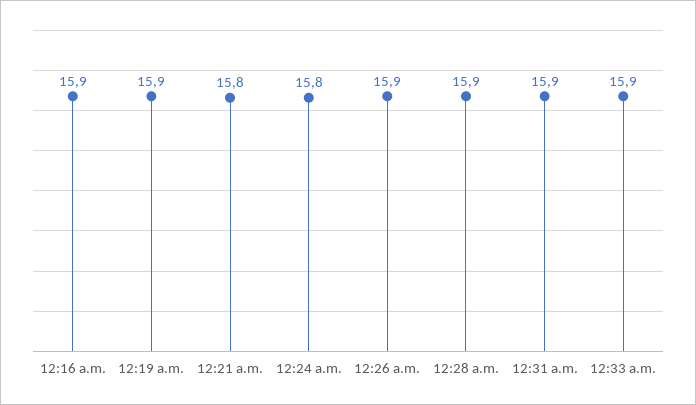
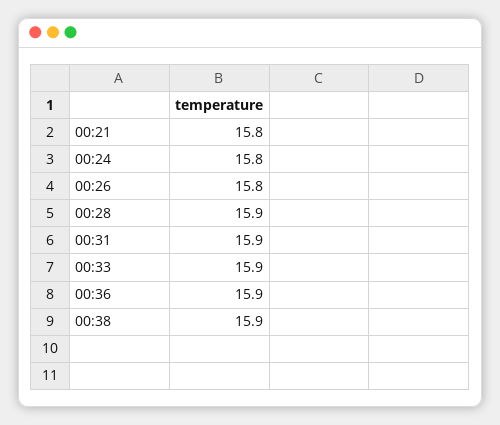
12:16 a.m.: 15.9 -> none
12:19 a.m.: 15.9 -> none
12:26 a.m.: 15.9 -> 15.8
00:36: none -> 15.9
00:38: none -> 15.9

